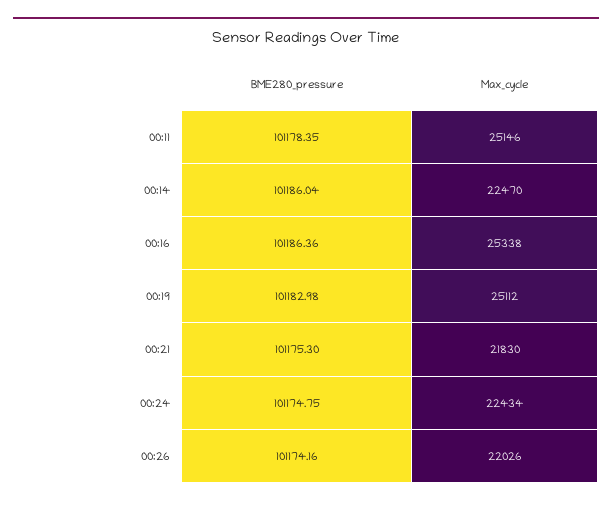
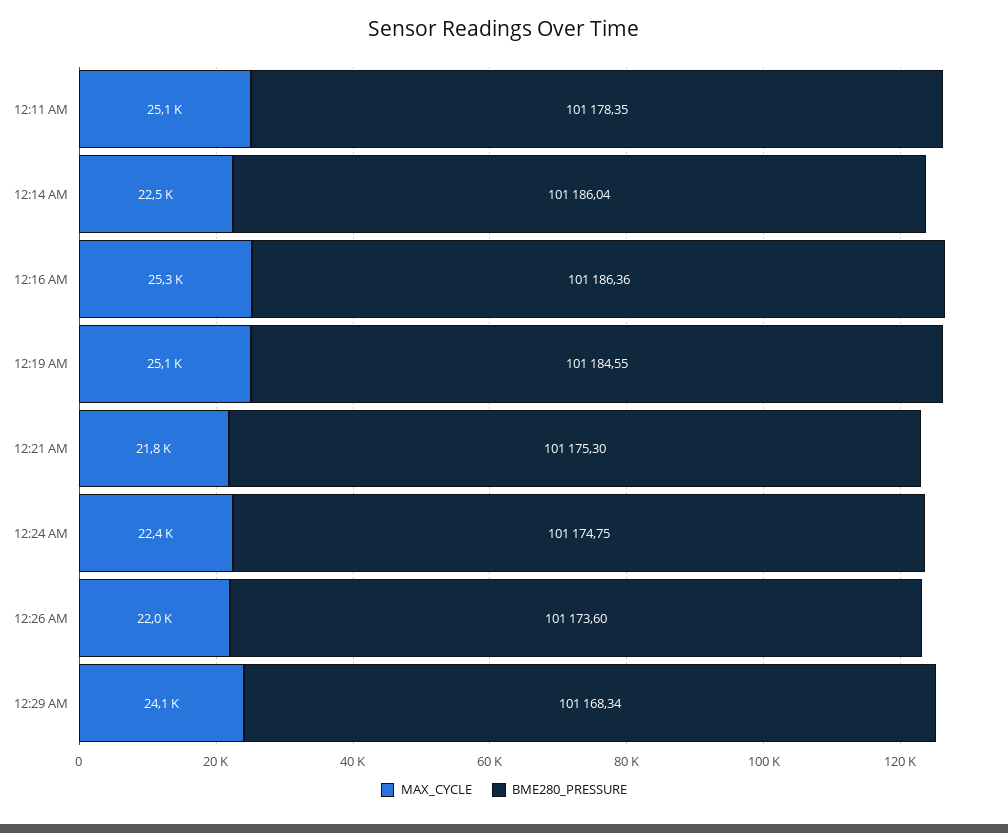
BME280_pressure, 00:19: 101182.98 -> 101184.55
BME280_pressure, 00:26: 101174.16 -> 101173.6
Max_cycle, 12:29 AM: none -> 24100
BME280_pressure, 12:29 AM: none -> 101168.34

